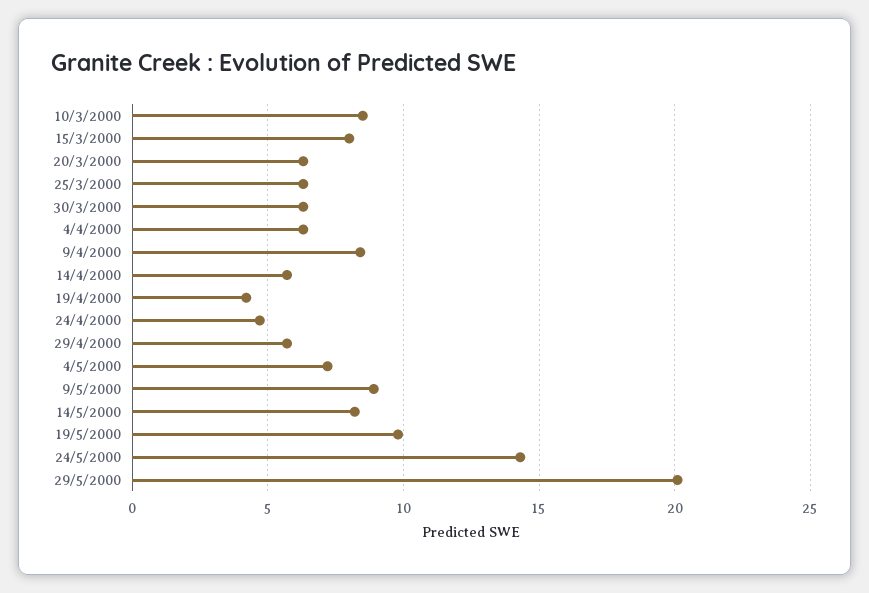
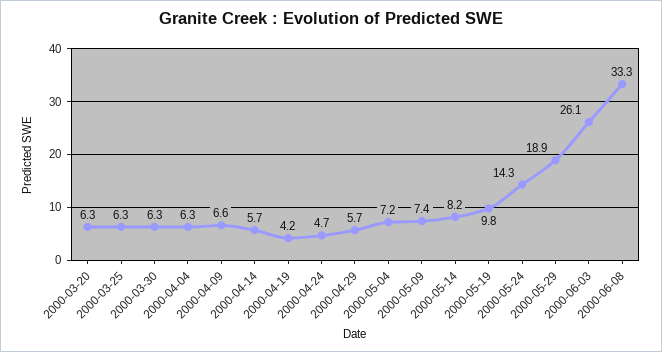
10/3/2000: 8.5 -> none
15/3/2000: 8 -> none
9/4/2000: 8.5 -> 6.6
9/5/2000: 9 -> 7.4
29/5/2000: 20 -> 18.9
2000-06-03: none -> 26.1
2000-06-08: none -> 33.3

